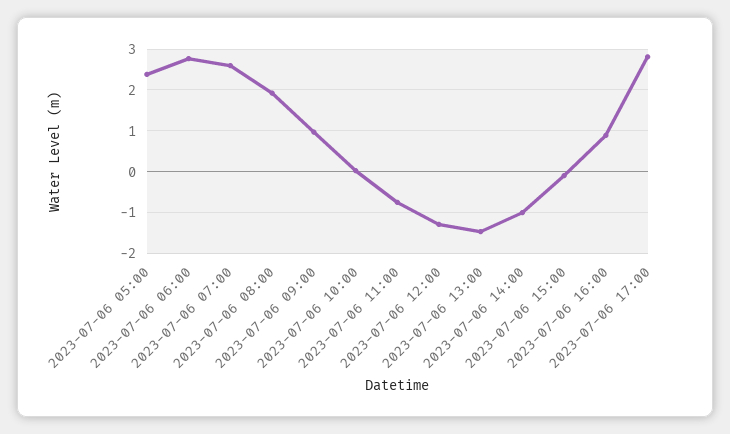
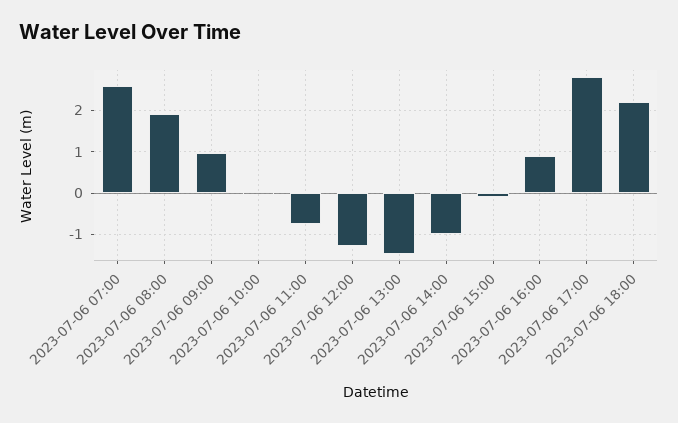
2023-07-06 05:00: 2.4 -> none
2023-07-06 06:00: 2.8 -> none
2023-07-06 18:00: none -> 2.2

